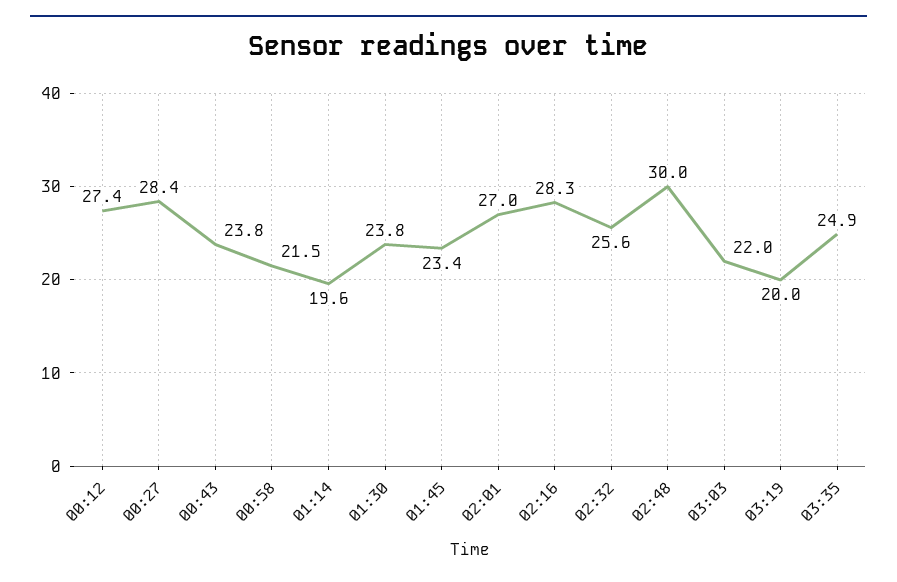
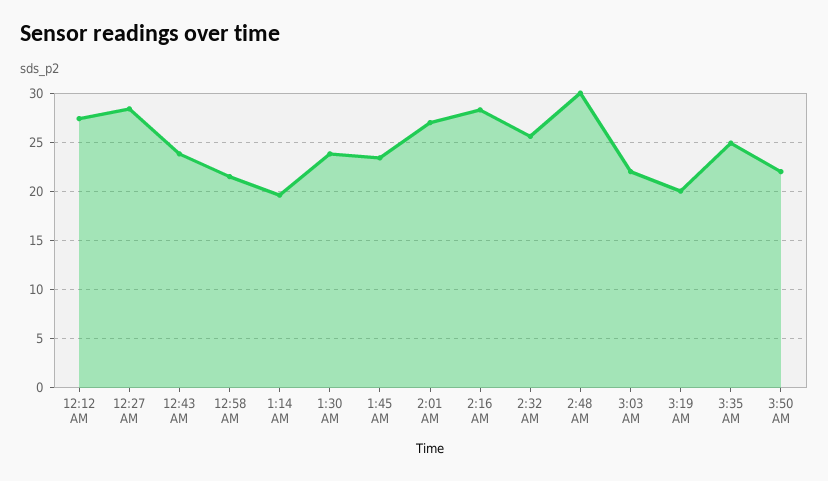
3:50 AM: none -> 22

